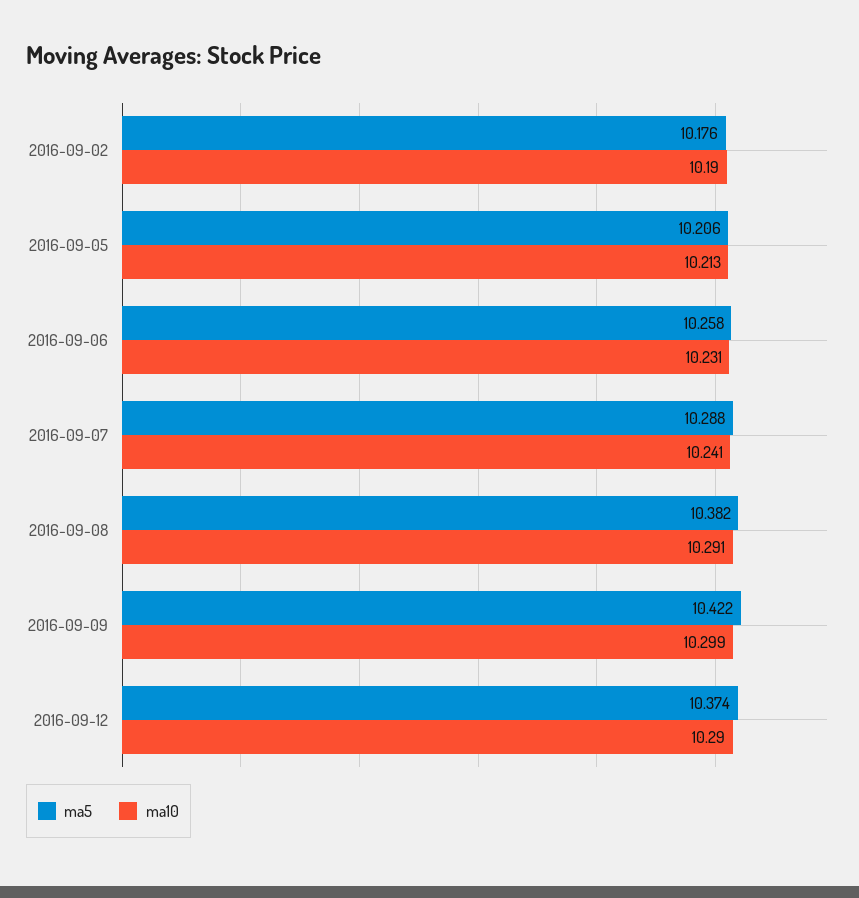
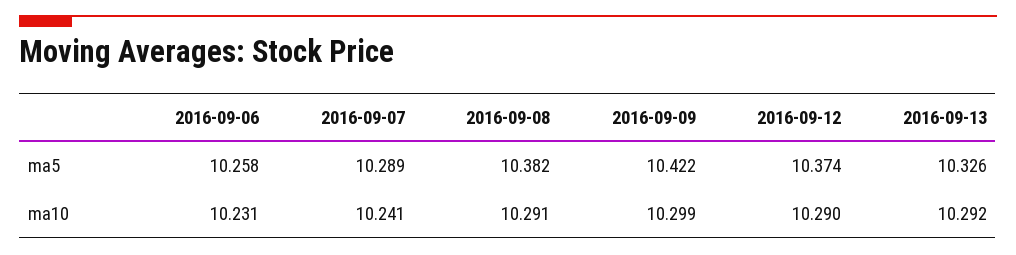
ma5, 2016-09-02: 10.176 -> none
ma10, 2016-09-02: 10.19 -> none
ma5, 2016-09-05: 10.206 -> none
ma10, 2016-09-05: 10.213 -> none
ma5, 2016-09-07: 10.288 -> 10.289
ma5, 2016-09-13: none -> 10.326
ma10, 2016-09-13: none -> 10.292

